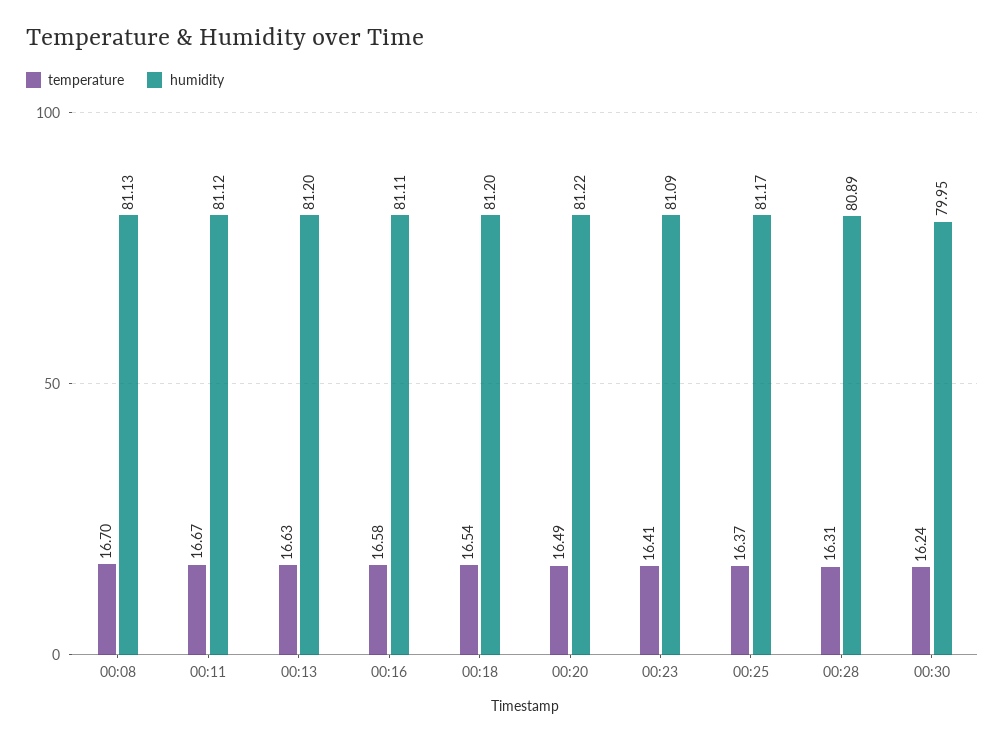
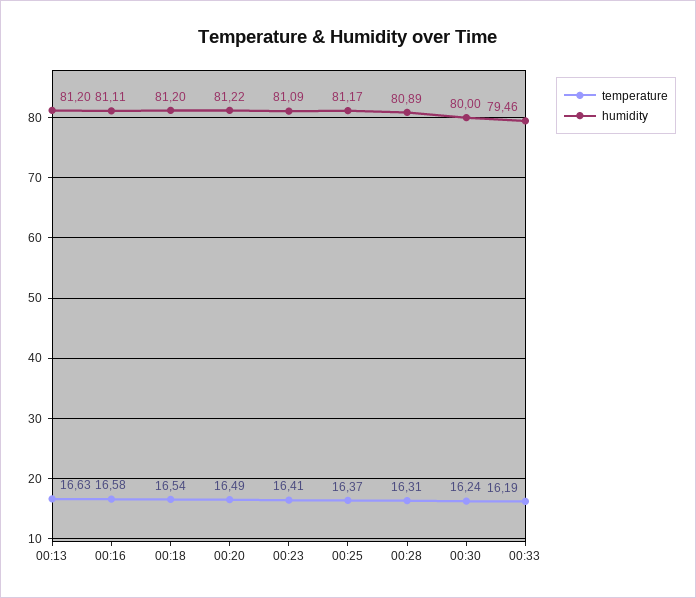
temperature, 00:08: 16.7 -> none
humidity, 00:08: 81.13 -> none
temperature, 00:11: 16.67 -> none
humidity, 00:11: 81.12 -> none
humidity, 00:30: 79.95 -> 80
temperature, 00:33: none -> 16.19
humidity, 00:33: none -> 79.46

